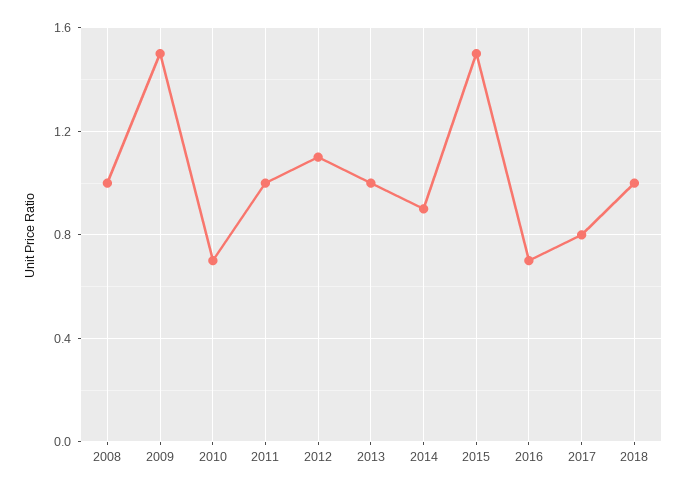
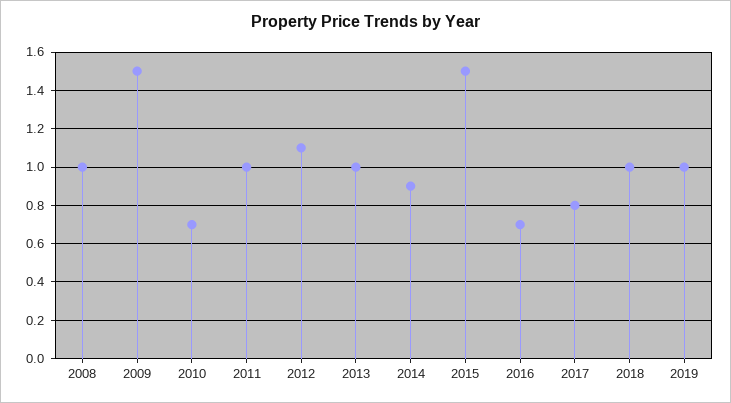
2019: none -> 1

